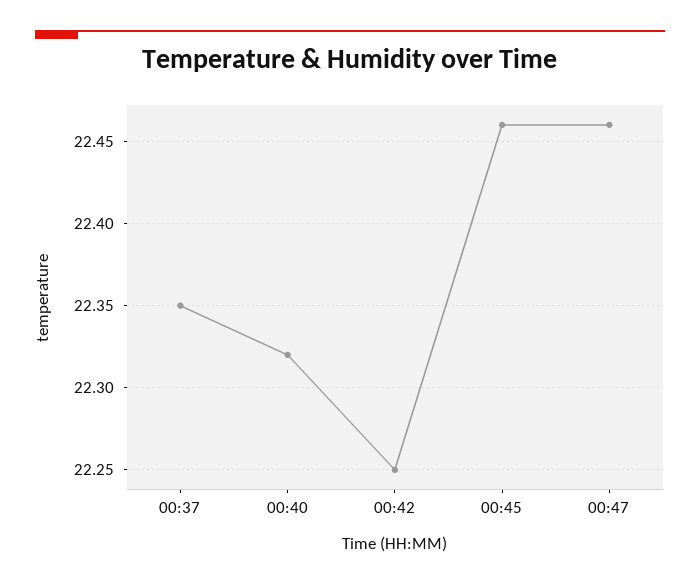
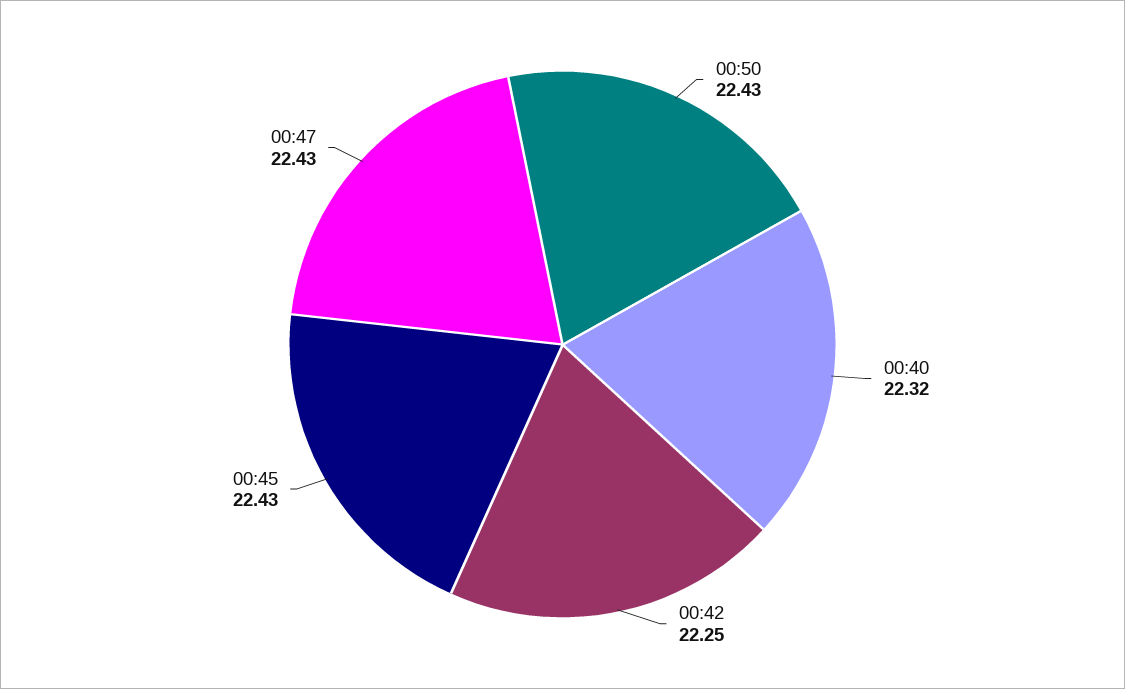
00:37: 22.35 -> none
00:45: 22.46 -> 22.43
00:47: 22.46 -> 22.43
00:50: none -> 22.43

